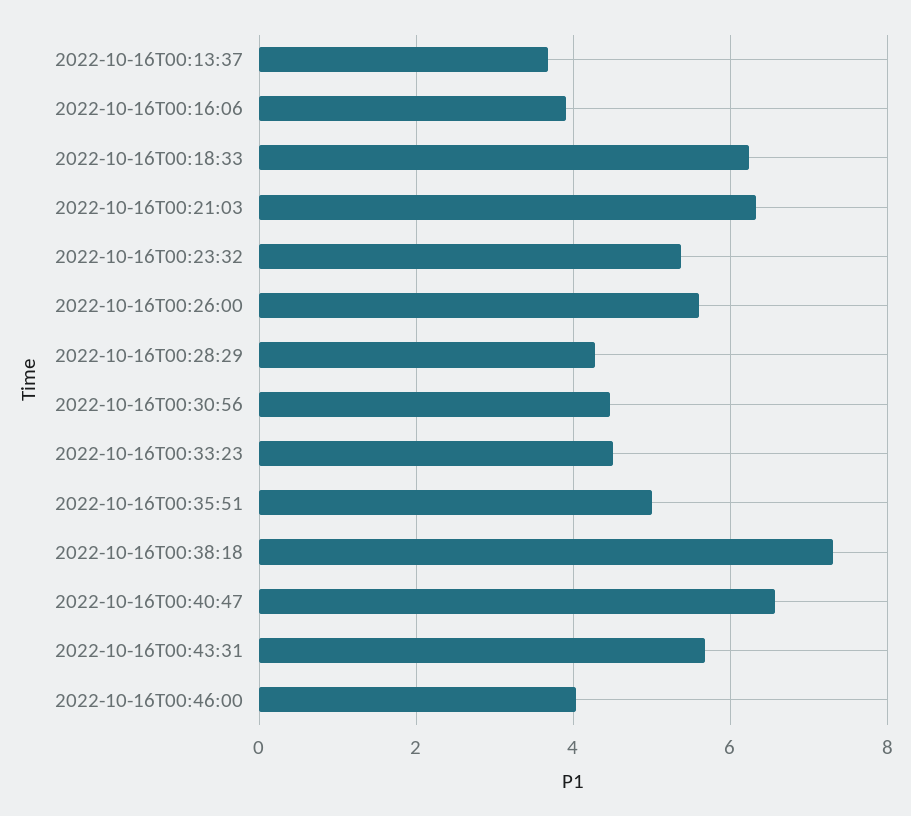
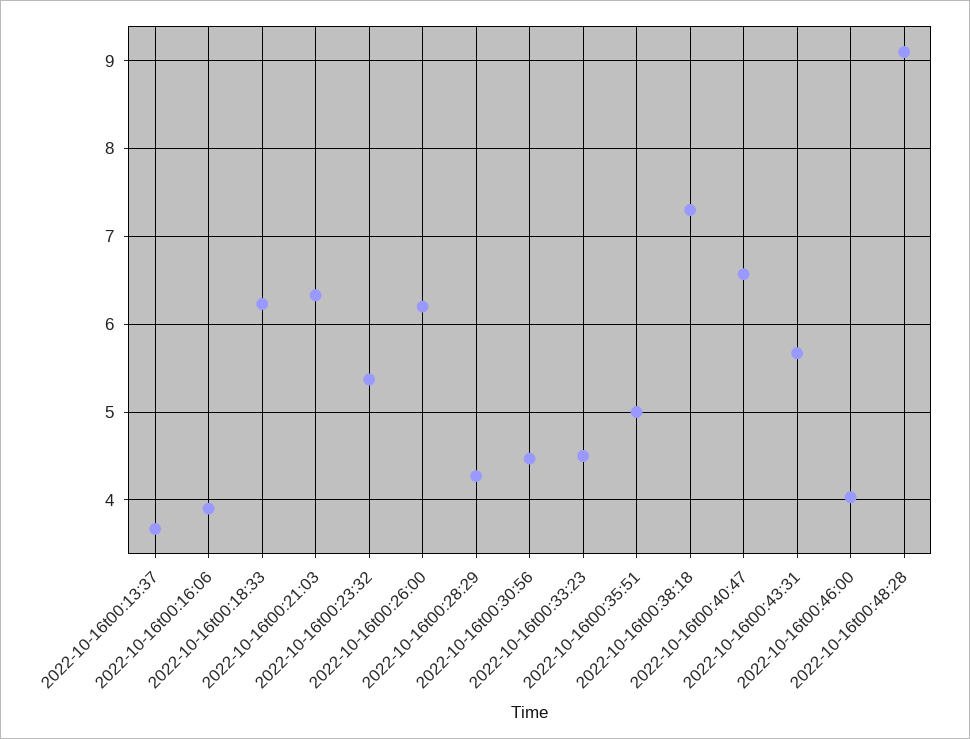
2022-10-16T00:26:00: 5.6 -> 6.2
2022-10-16t00:48:28: none -> 9.1

